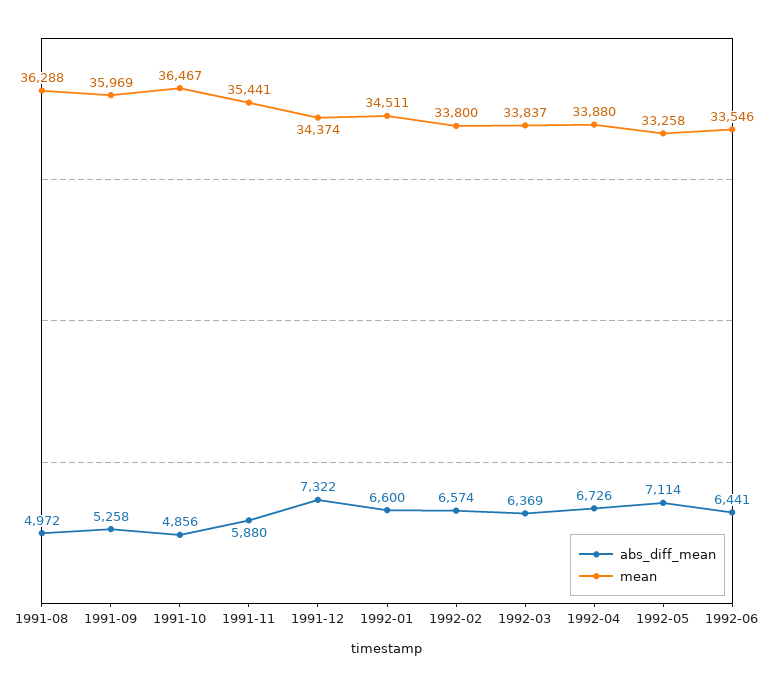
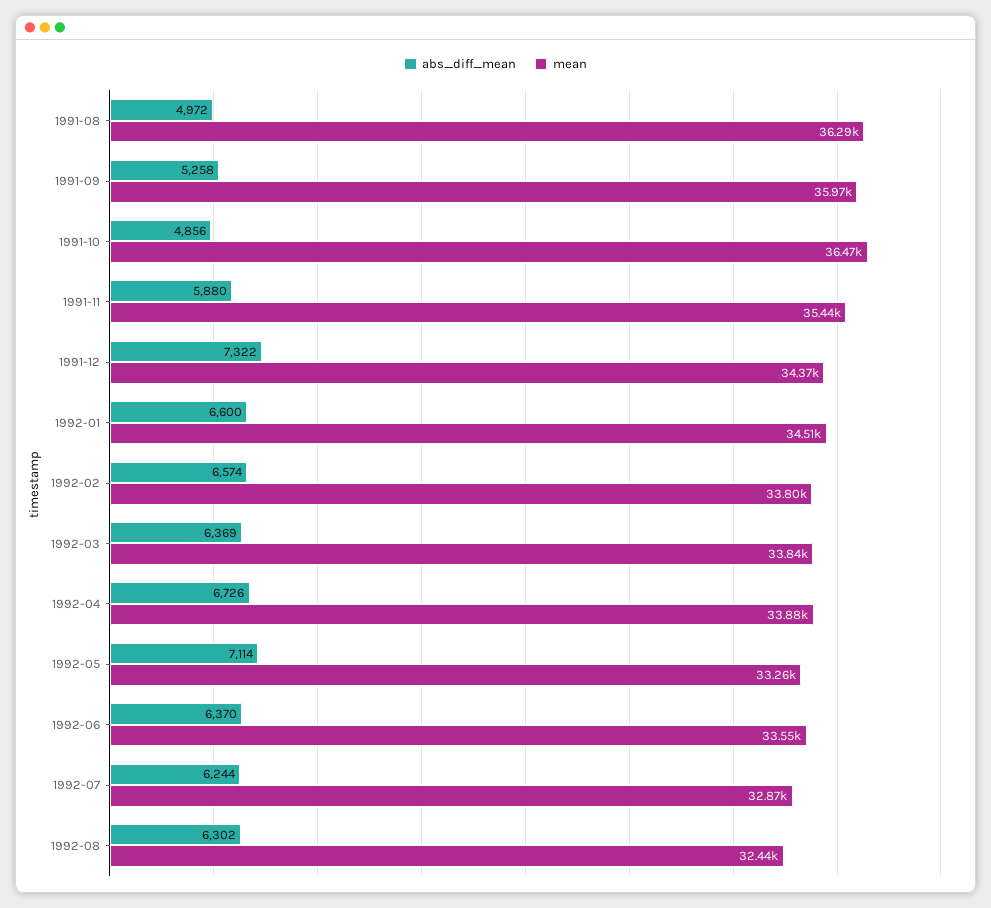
abs_diff_mean, 1992-06: 6441 -> 6370
abs_diff_mean, 1992-07: none -> 6244
mean, 1992-07: none -> 32870
abs_diff_mean, 1992-08: none -> 6302
mean, 1992-08: none -> 32440

